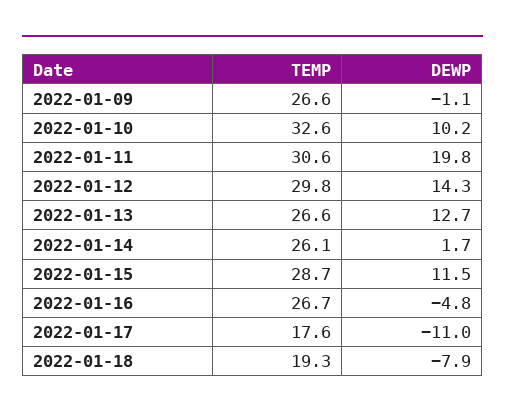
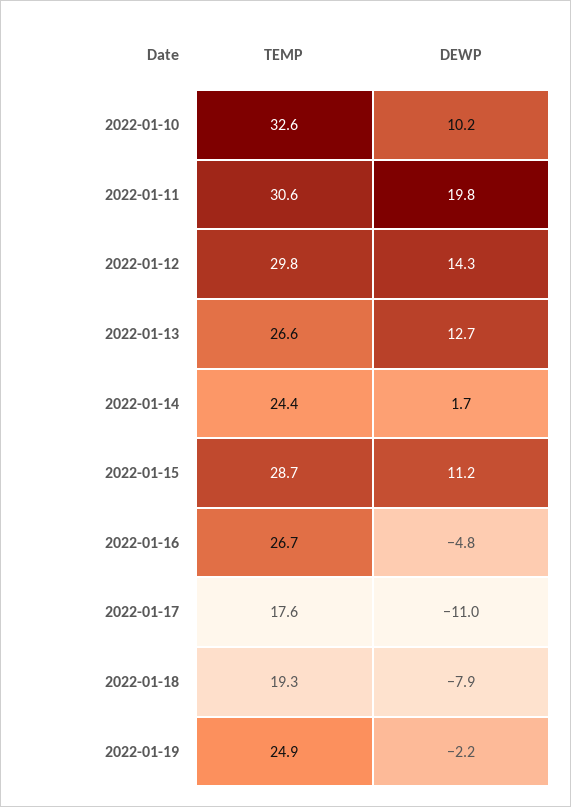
TEMP, 2022-01-09: 26.6 -> none
DEWP, 2022-01-09: -1.1 -> none
TEMP, 2022-01-14: 26.1 -> 24.4
DEWP, 2022-01-15: 11.5 -> 11.2
TEMP, 2022-01-19: none -> 24.9
DEWP, 2022-01-19: none -> -2.2

